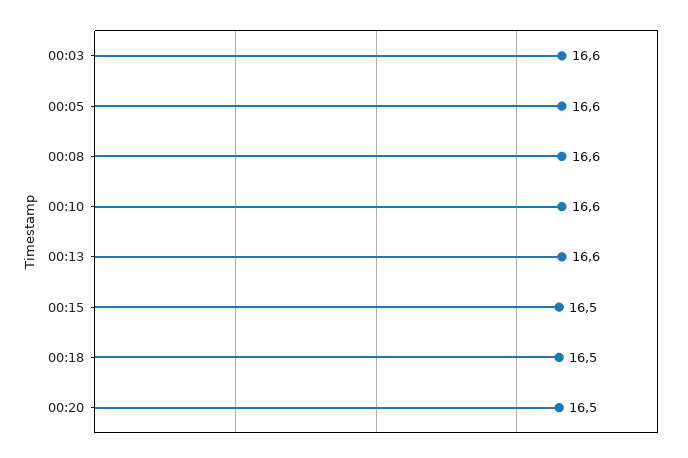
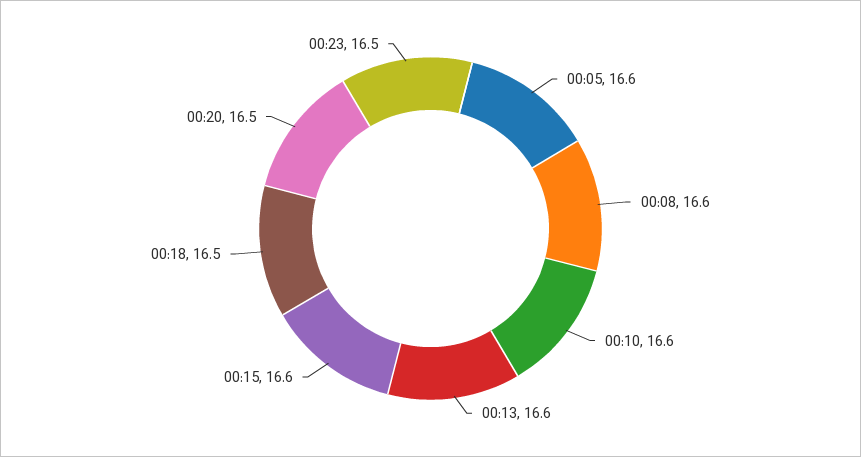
00:03: 16.6 -> none
00:15: 16.5 -> 16.6
00:23: none -> 16.5

